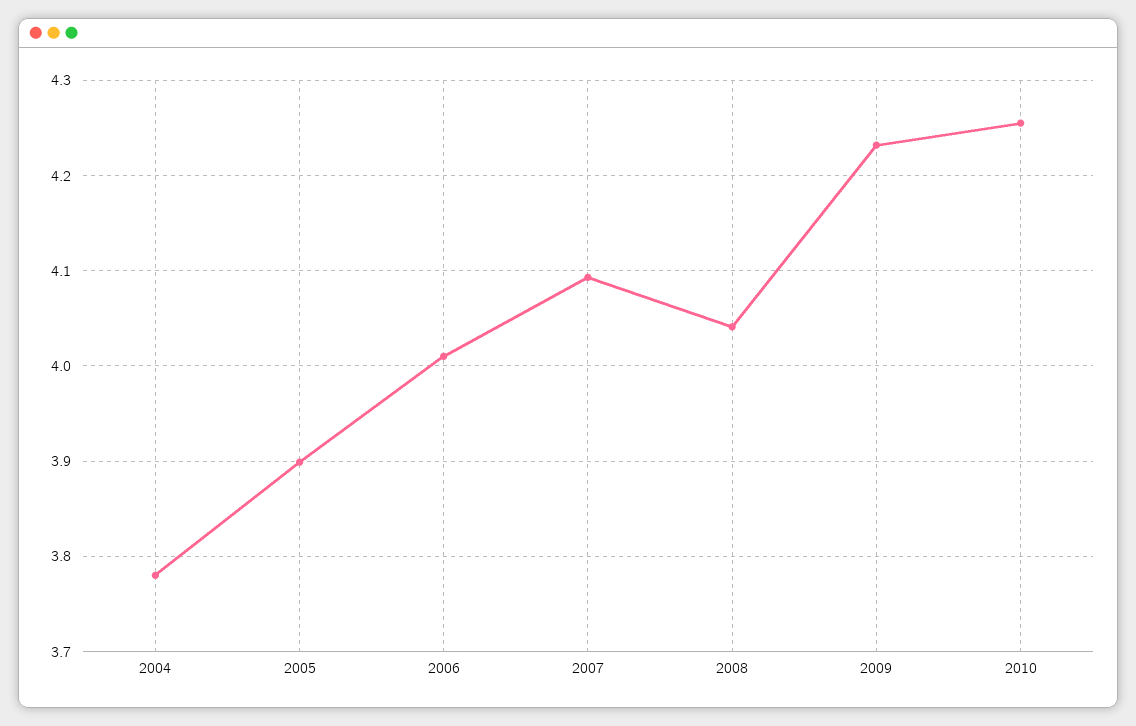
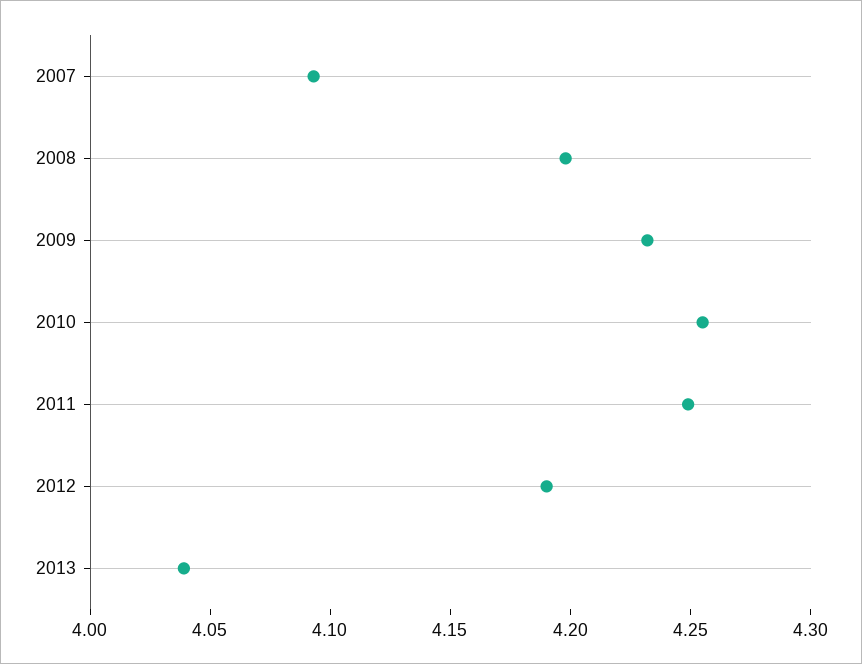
2004: 3.78 -> none
2005: 3.9 -> none
2006: 4.01 -> none
2008: 4.04 -> 4.2
2011: none -> 4.25
2012: none -> 4.19
2013: none -> 4.04

